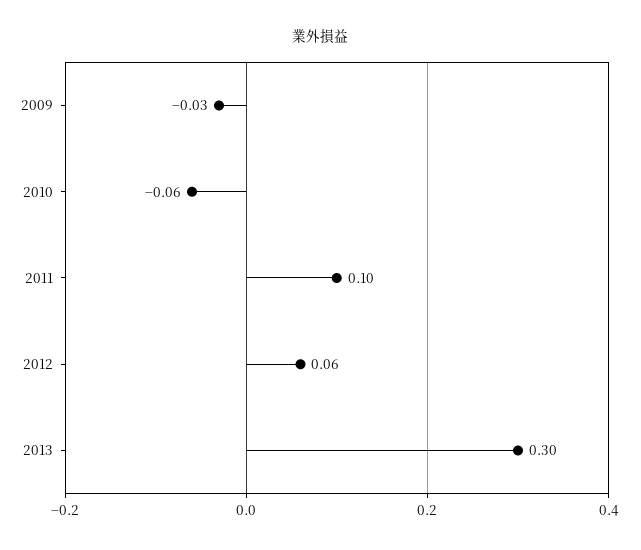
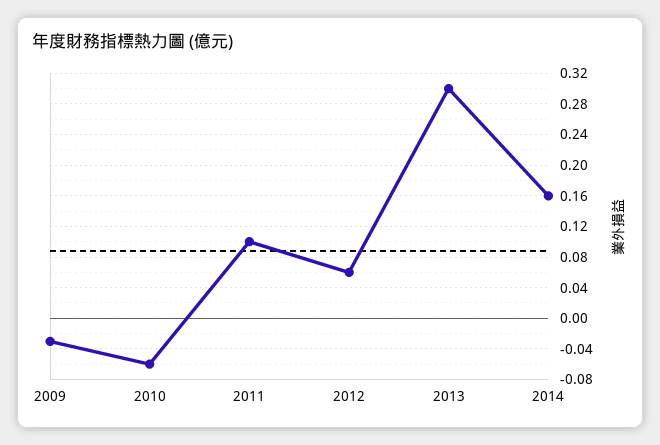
2014: none -> 0.16

